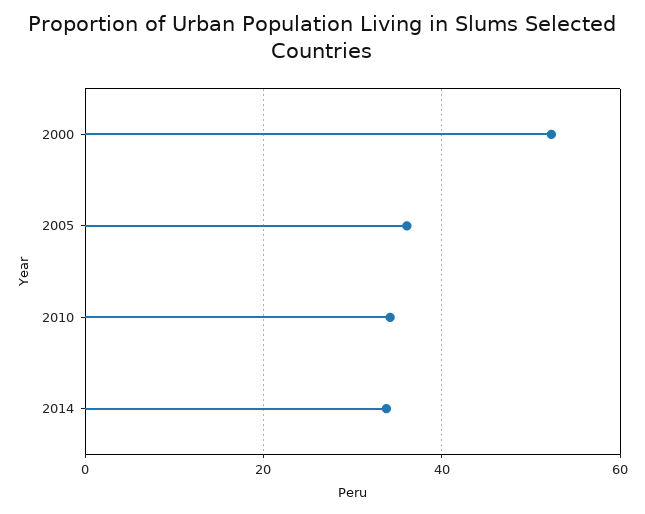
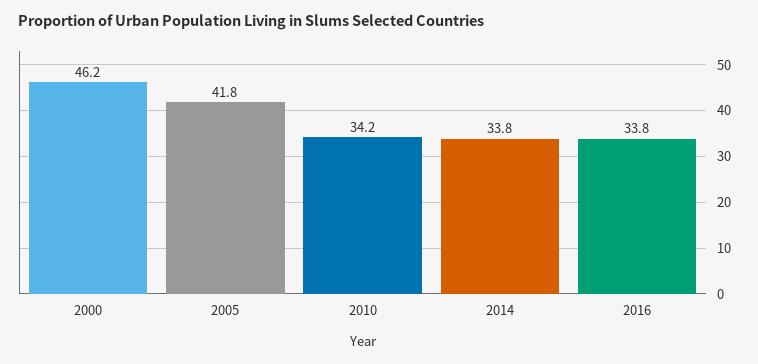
2000: 52 -> 46.2
2005: 36 -> 41.8
2016: none -> 33.8

